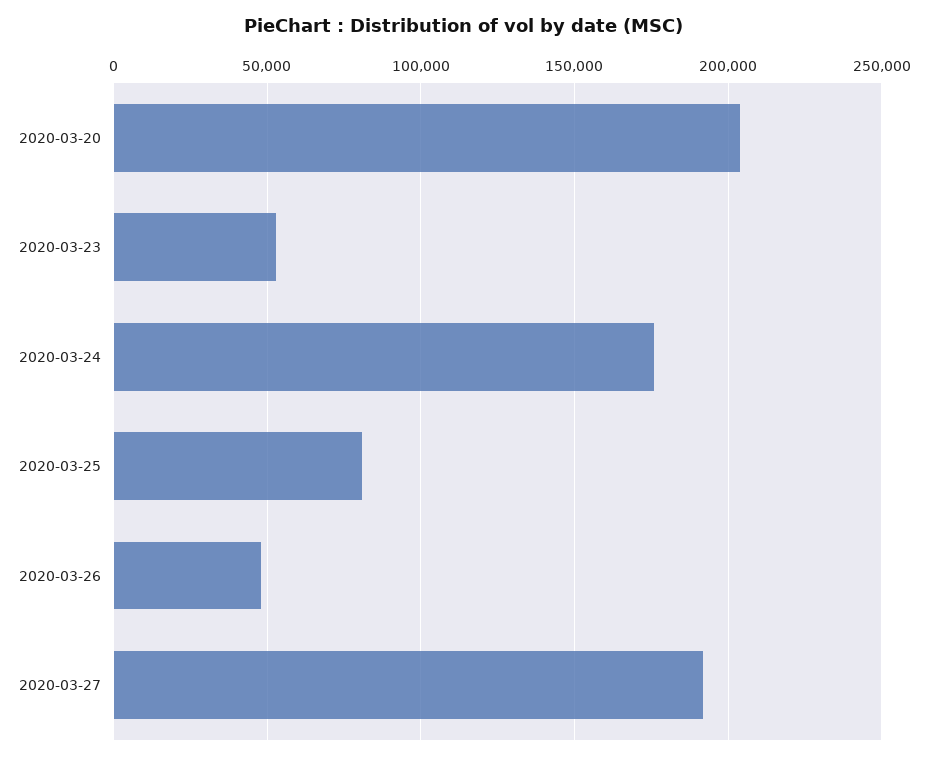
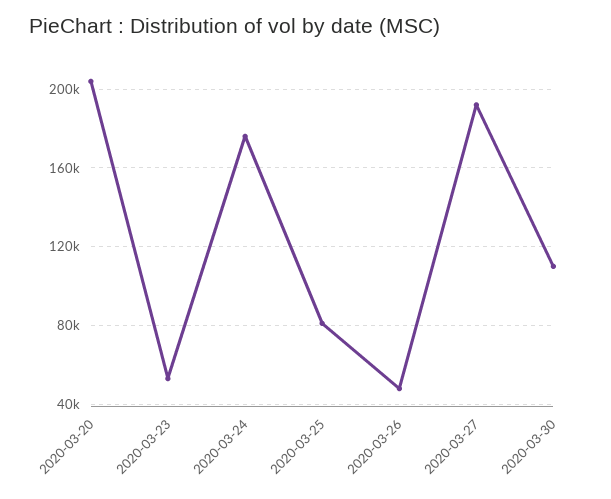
2020-03-30: none -> 110000

